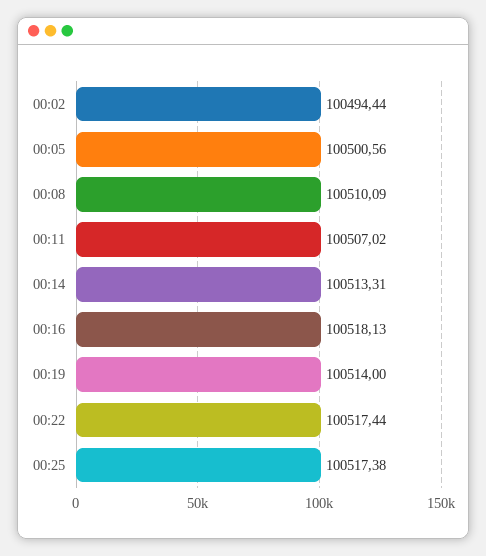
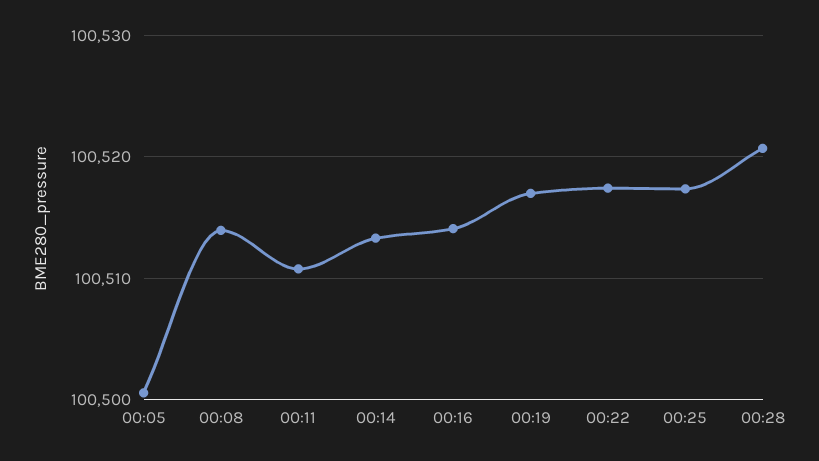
00:02: 100494.44 -> none
00:08: 100510.09 -> 100514
00:11: 100507.02 -> 100511
00:16: 100518.13 -> 100514
00:19: 100514 -> 100517
00:28: none -> 100521

